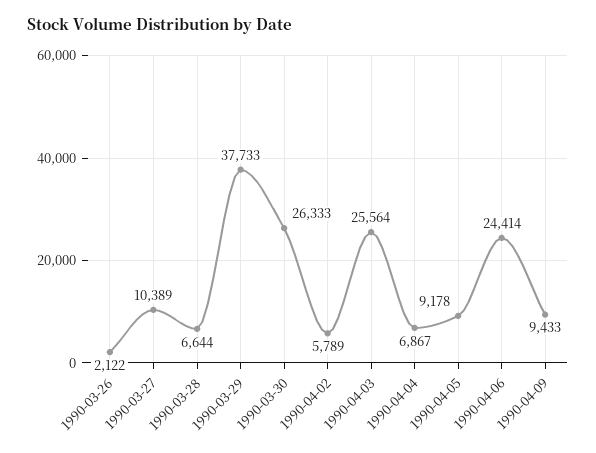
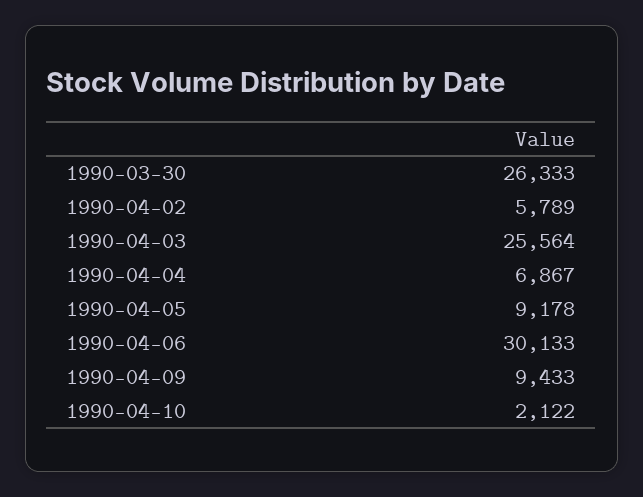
1990-03-26: 2122 -> none
1990-03-27: 10389 -> none
1990-03-28: 6644 -> none
1990-03-29: 37733 -> none
1990-04-06: 24414 -> 30133
1990-04-10: none -> 2122

